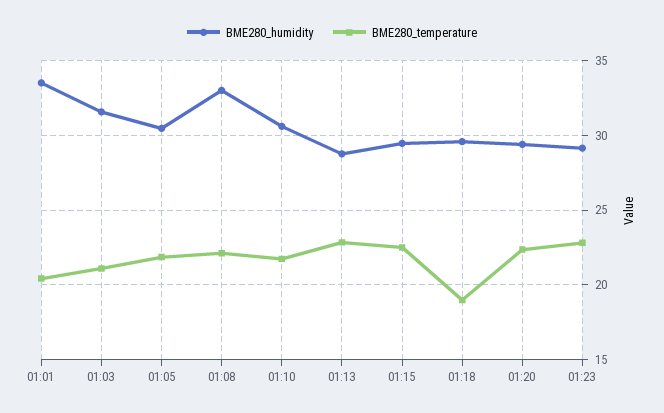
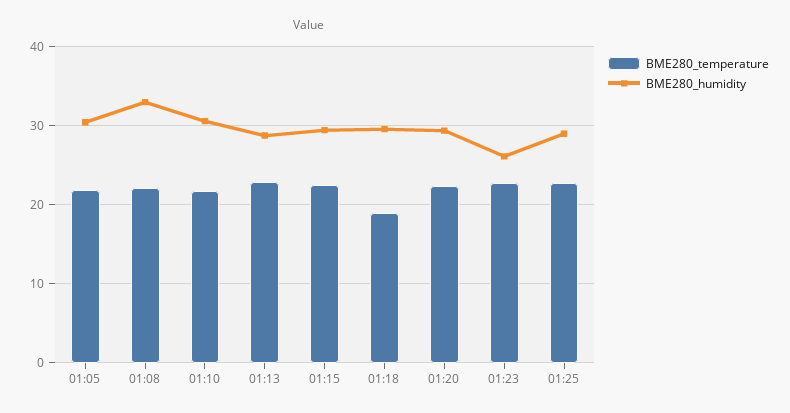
BME280_humidity, 01:01: 33.5 -> none
BME280_temperature, 01:01: 20.5 -> none
BME280_humidity, 01:03: 31.5 -> none
BME280_temperature, 01:03: 21 -> none
BME280_humidity, 01:23: 29 -> 26
BME280_temperature, 01:25: none -> 23
BME280_humidity, 01:25: none -> 29

